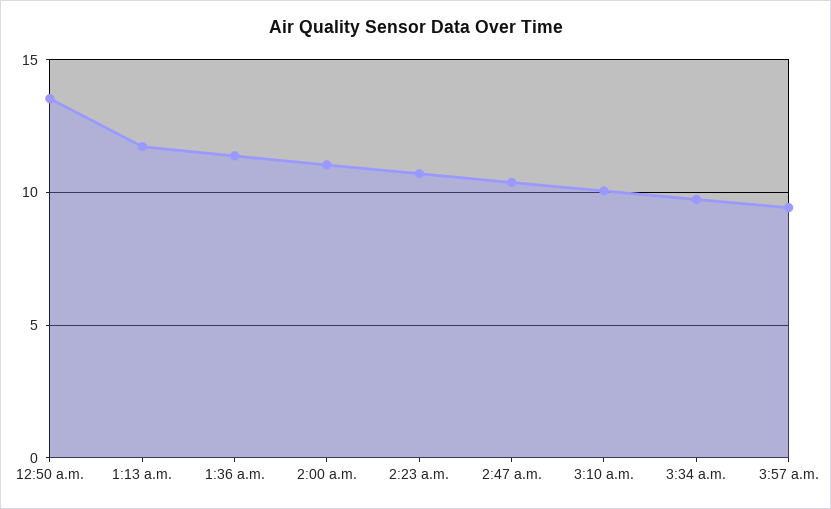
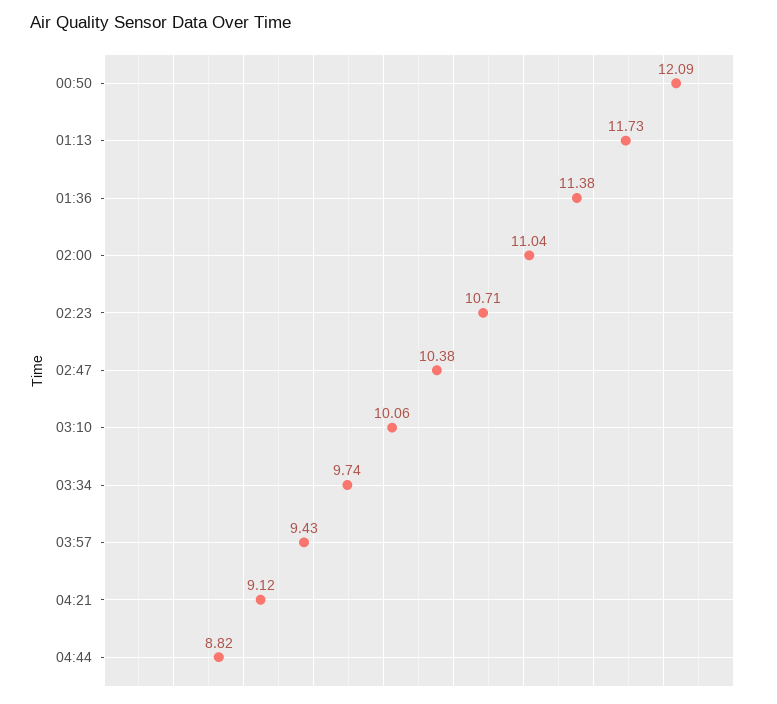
12:50 a.m.: 13.5 -> 12.09
04:21: none -> 9.12
04:44: none -> 8.82

